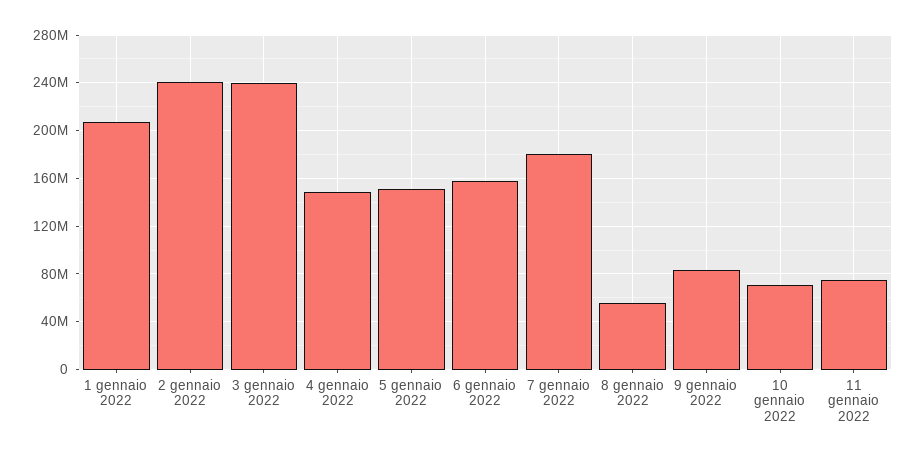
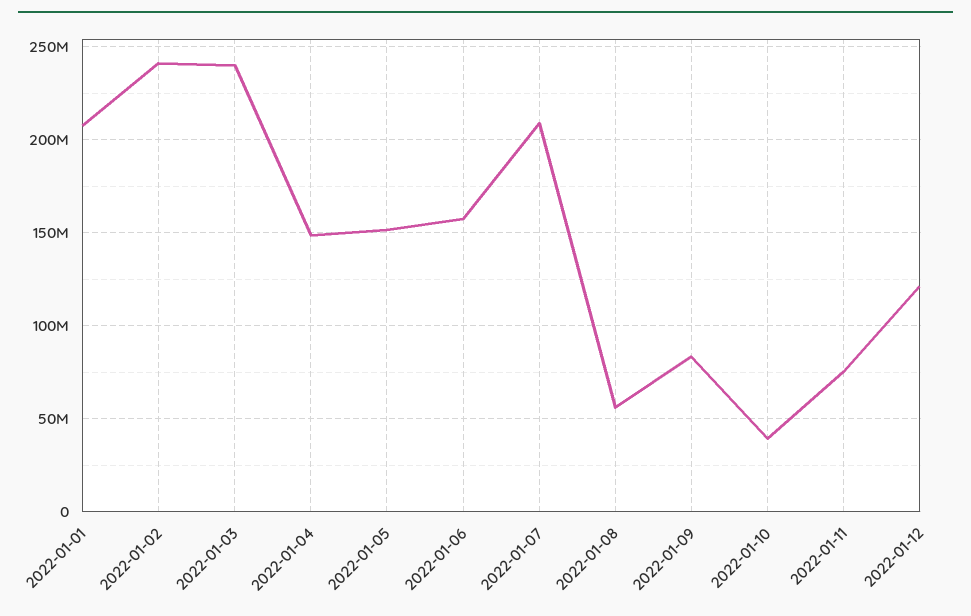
7 gennaio 2022: 180000000 -> 210000000
10 gennaio 2022: 70000000 -> 40000000
2022-01-12: none -> 120000000

